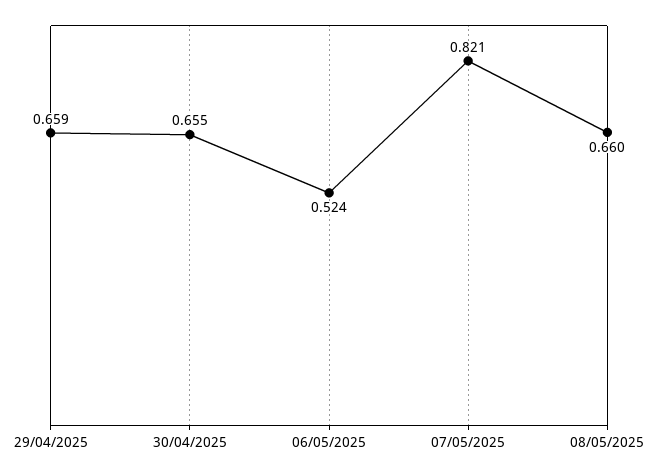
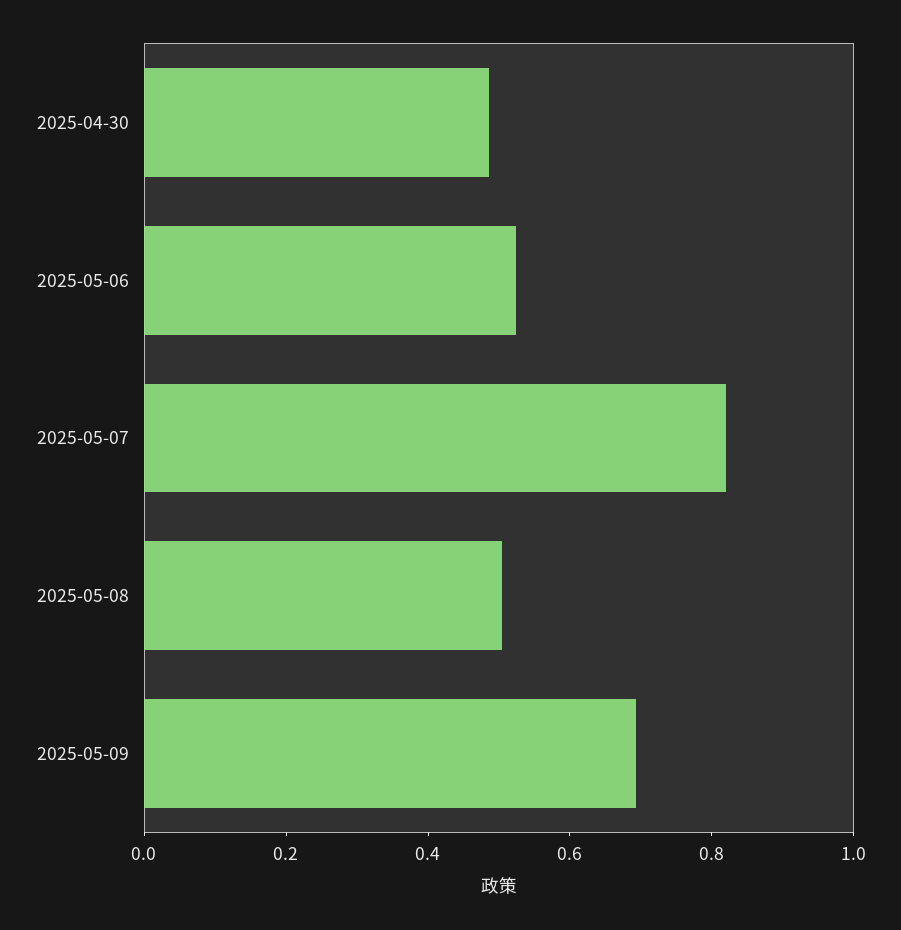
29/04/2025: 0.659 -> none
30/04/2025: 0.655 -> 0.5
08/05/2025: 0.66 -> 0.5
2025-05-09: none -> 0.7

